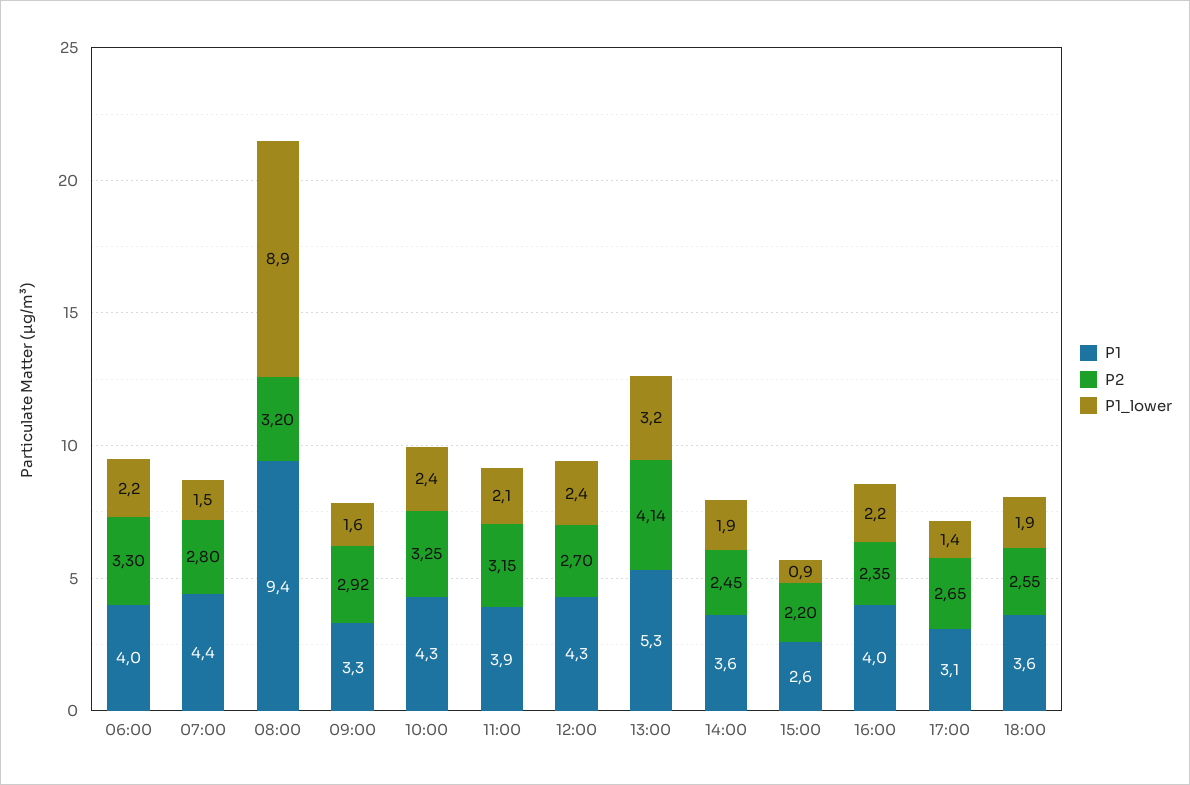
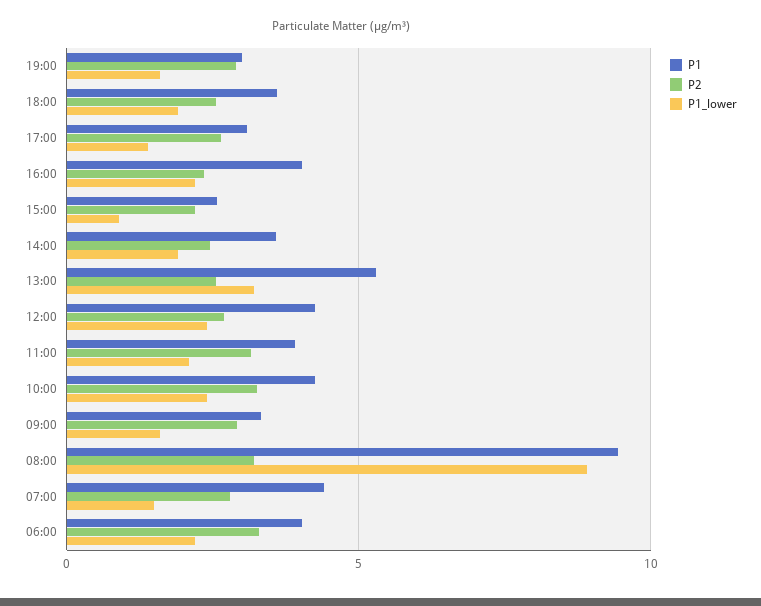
P2, 13:00: 4.14 -> 2.5
P1, 19:00: none -> 3
P2, 19:00: none -> 3
P1_lower, 19:00: none -> 1.5

